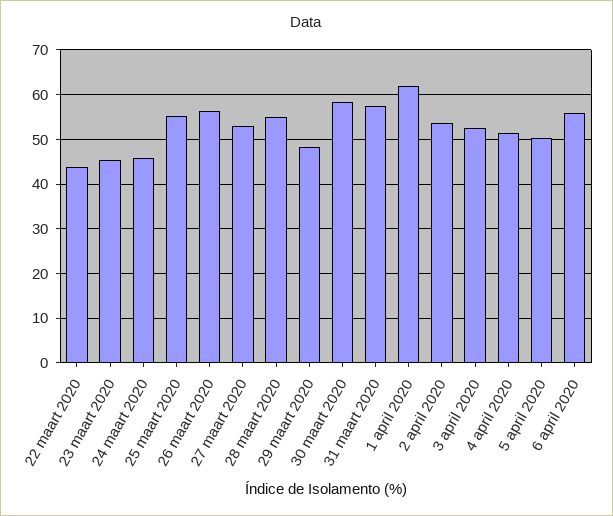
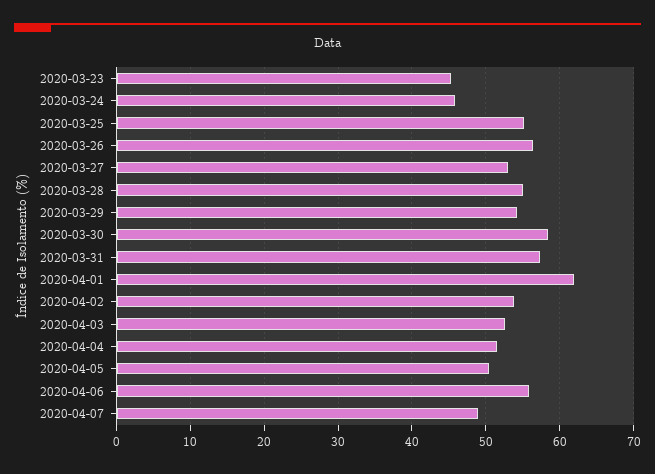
22 maart 2020: 44 -> none
29 maart 2020: 48 -> 54
2020-04-07: none -> 49

